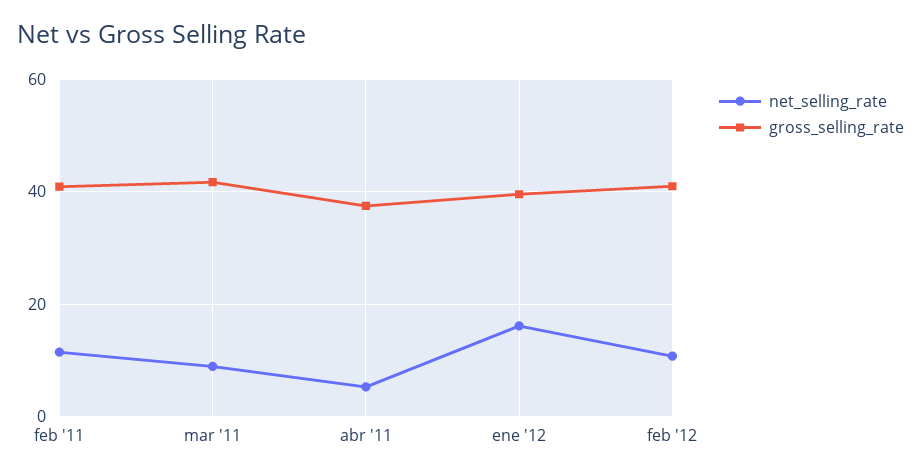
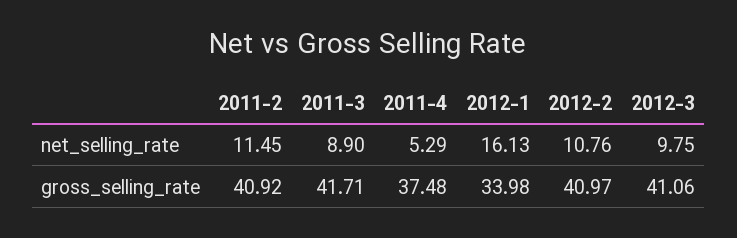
gross_selling_rate, ene '12: 40 -> 33.98
net_selling_rate, 2012-3: none -> 9.75
gross_selling_rate, 2012-3: none -> 41.06

